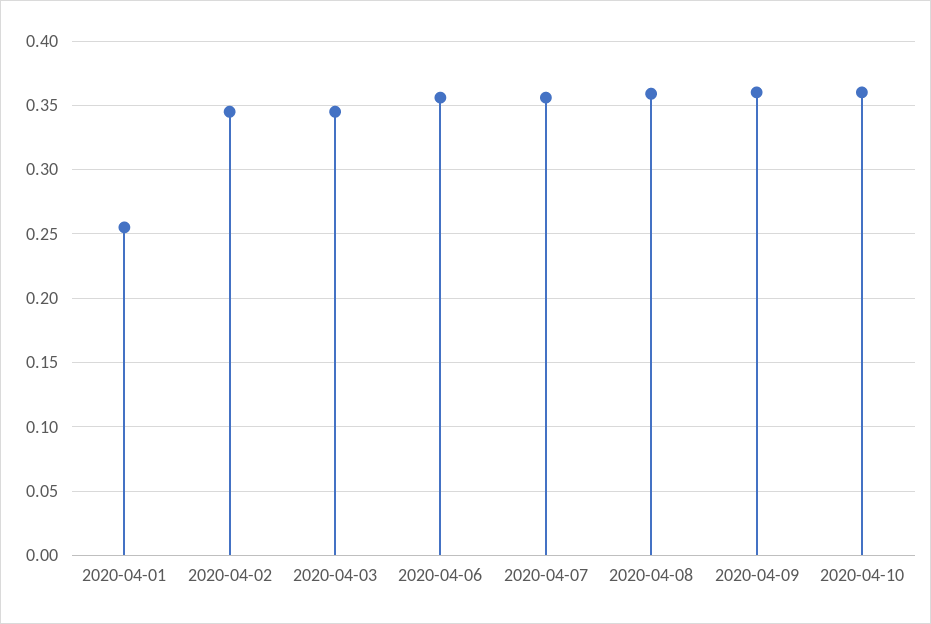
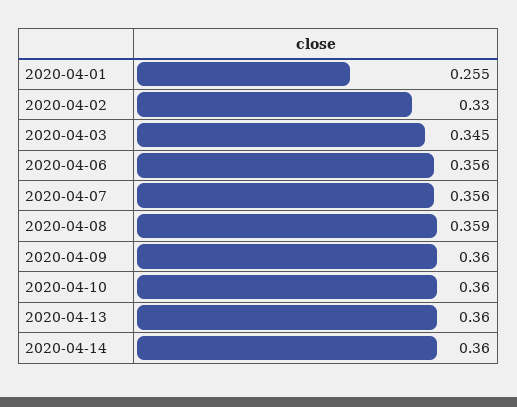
2020-04-02: 0.345 -> 0.33
2020-04-13: none -> 0.36
2020-04-14: none -> 0.36

